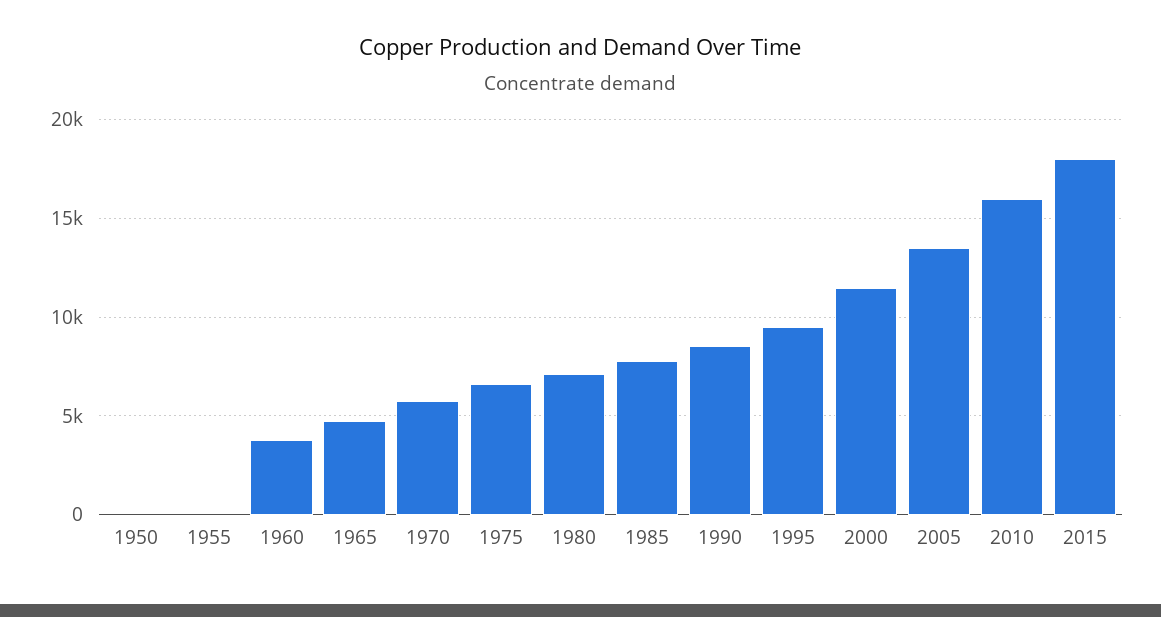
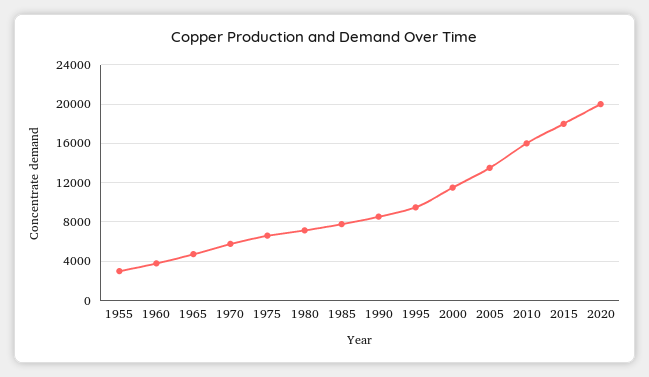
1950: 0 -> none
1955: 0 -> 3000
2020: none -> 20000

